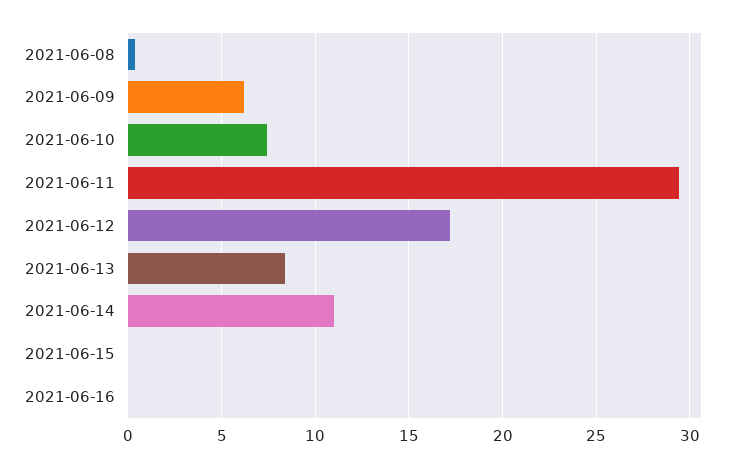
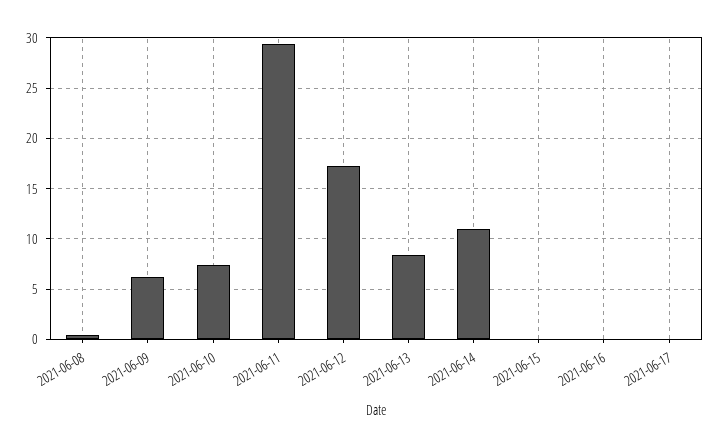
2021-06-17: none -> 0

